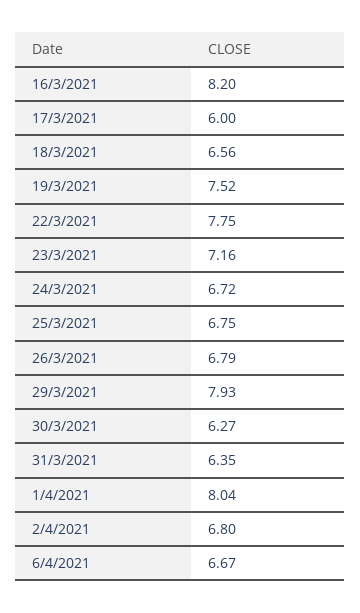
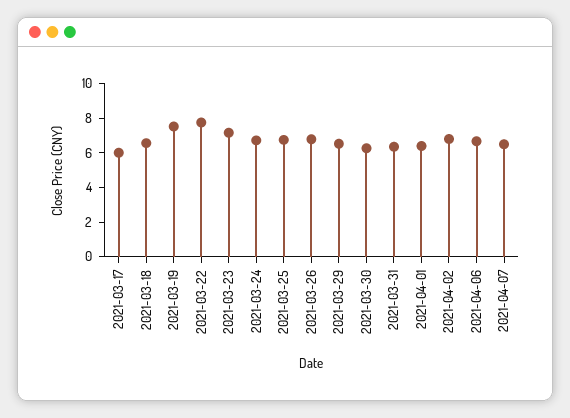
16/3/2021: 8.2 -> none
29/3/2021: 7.93 -> 6.5
1/4/2021: 8.04 -> 6.5
2021-04-07: none -> 6.5

